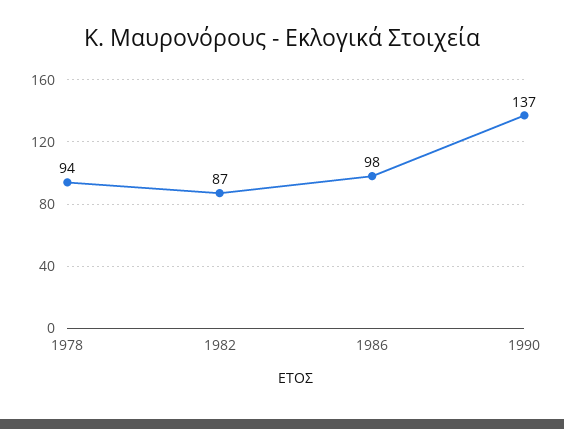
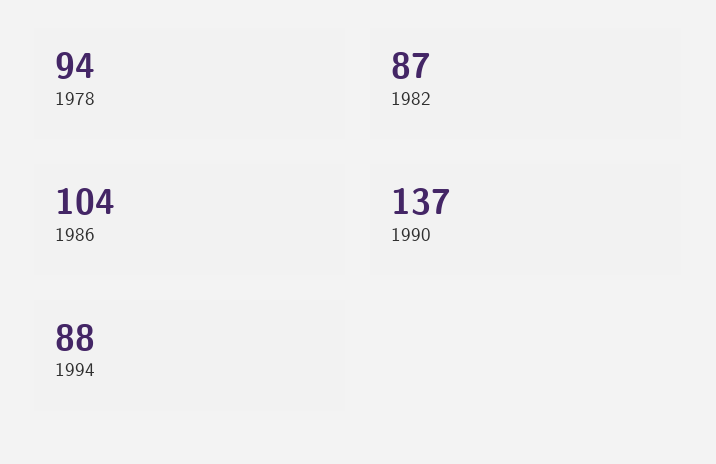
1986: 98 -> 104
1994: none -> 88

